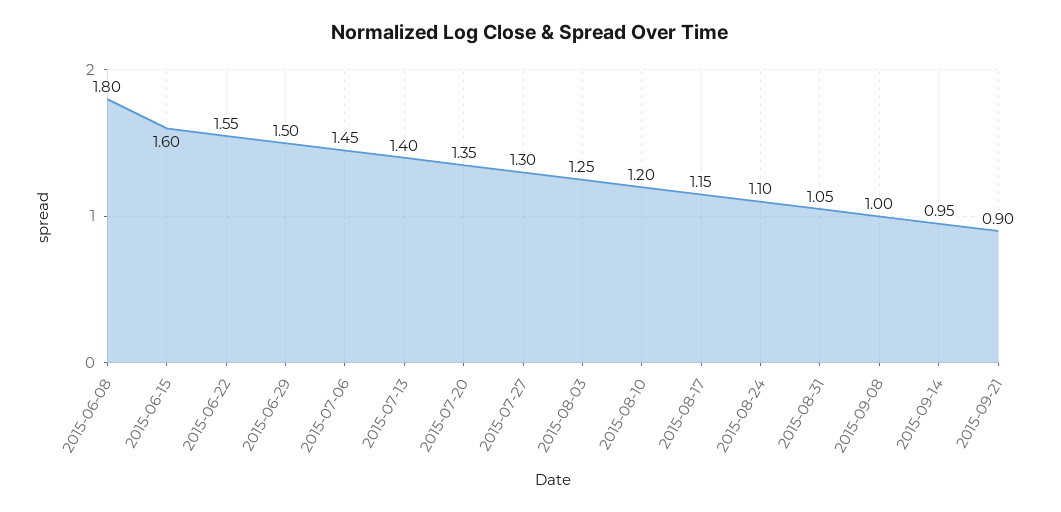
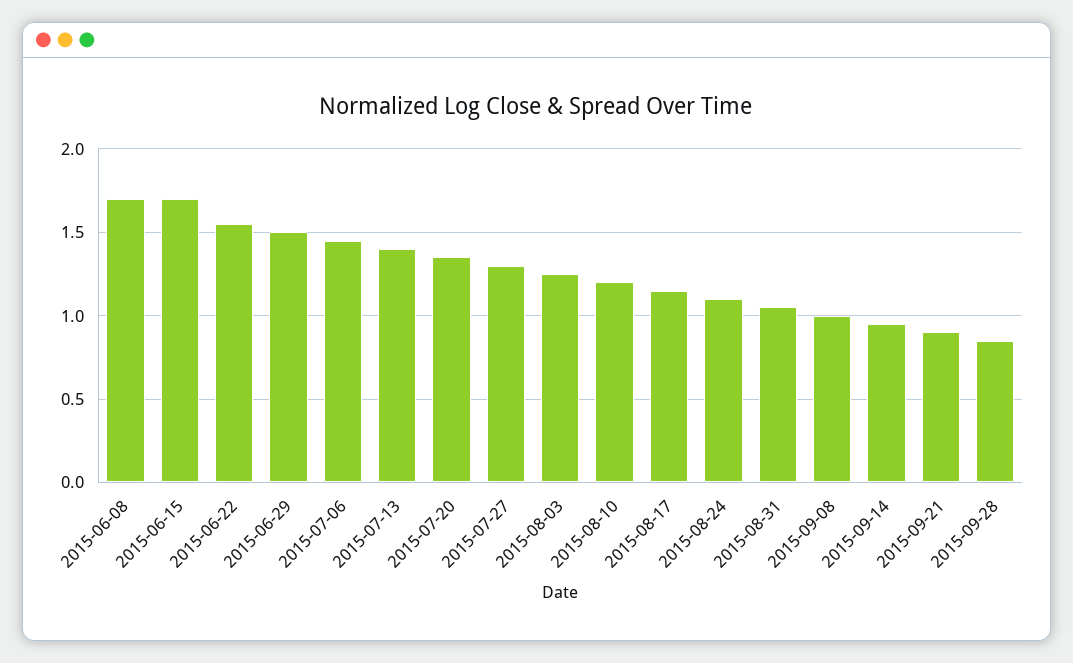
2015-06-08: 1.8 -> 1.7
2015-06-15: 1.6 -> 1.7
2015-09-28: none -> 0.85

